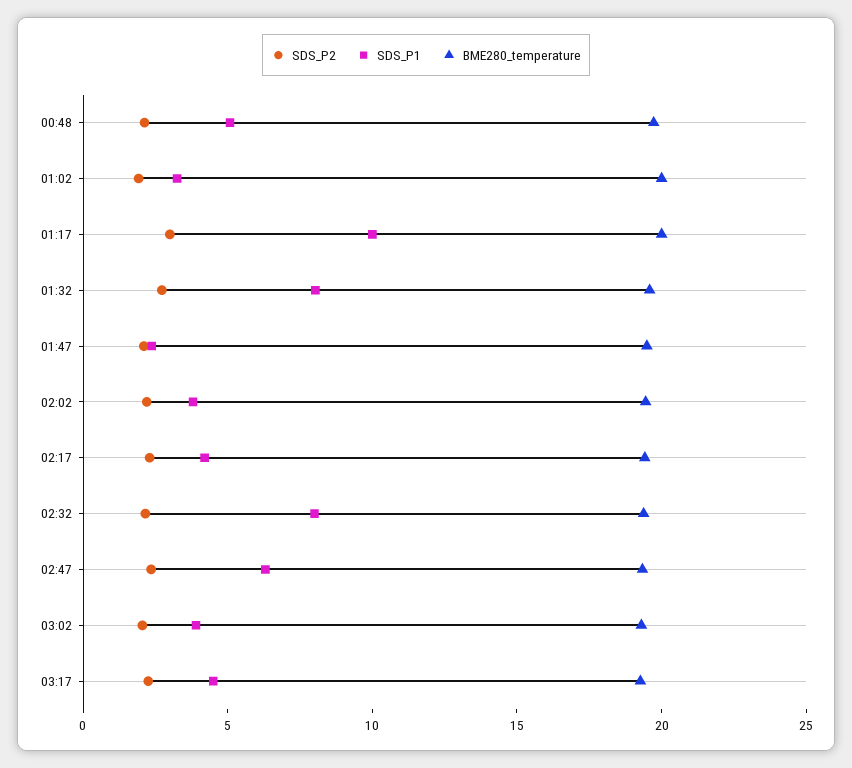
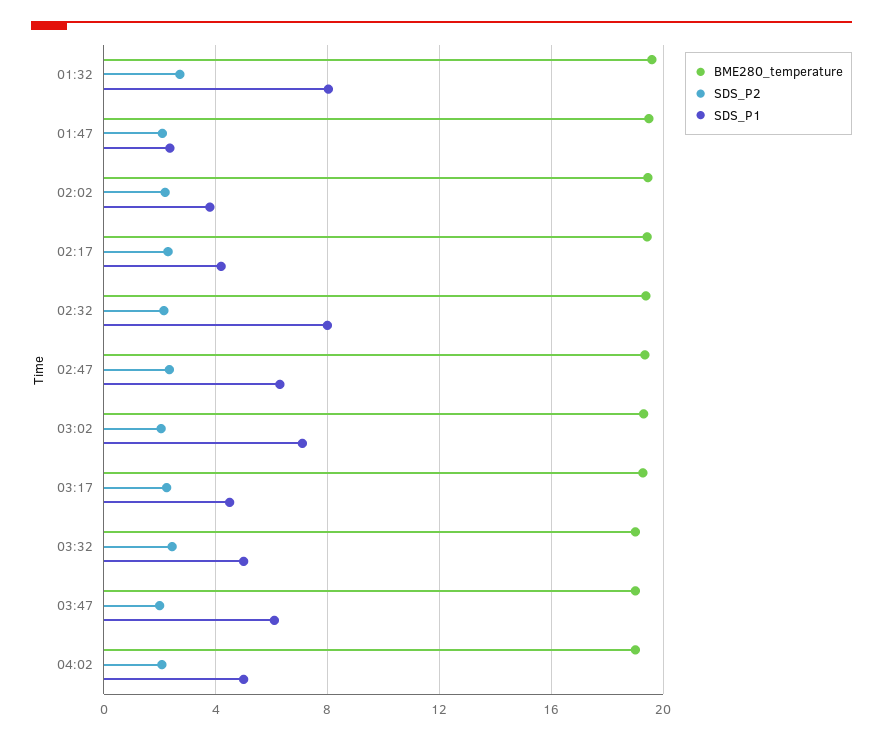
SDS_P2, 00:48: 2 -> none
SDS_P1, 00:48: 5 -> none
BME280_temperature, 00:48: 20 -> none
SDS_P2, 01:02: 2 -> none
SDS_P1, 01:02: 3 -> none
BME280_temperature, 01:02: 20 -> none
SDS_P2, 01:17: 3 -> none
SDS_P1, 01:17: 10 -> none
BME280_temperature, 01:17: 20 -> none
SDS_P1, 03:02: 4 -> 7
BME280_temperature, 03:32: none -> 19
SDS_P2, 03:32: none -> 2.5
SDS_P1, 03:32: none -> 5
BME280_temperature, 03:47: none -> 19
SDS_P2, 03:47: none -> 2
SDS_P1, 03:47: none -> 6
BME280_temperature, 04:02: none -> 19
SDS_P2, 04:02: none -> 2
SDS_P1, 04:02: none -> 5

